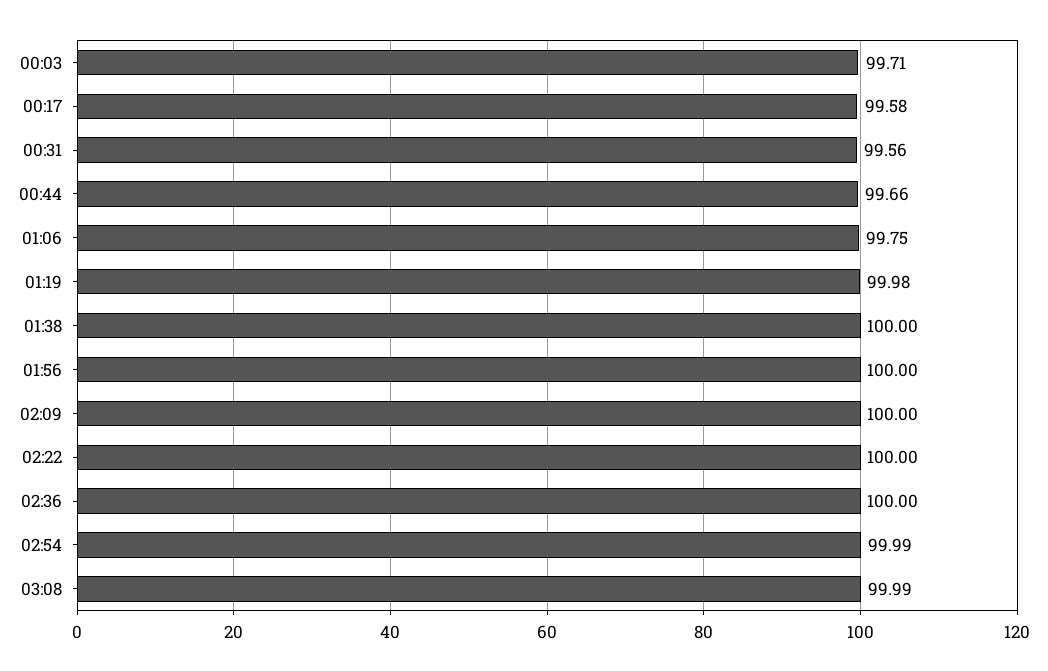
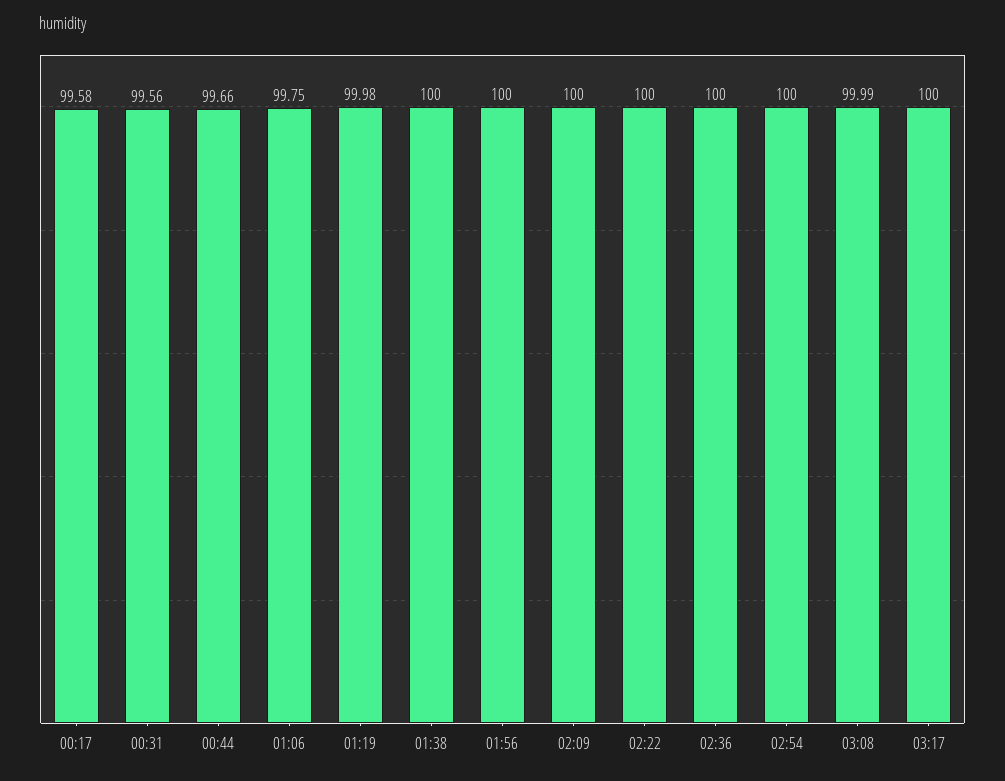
00:03: 99.71 -> none
02:54: 99.99 -> 100
03:17: none -> 100

